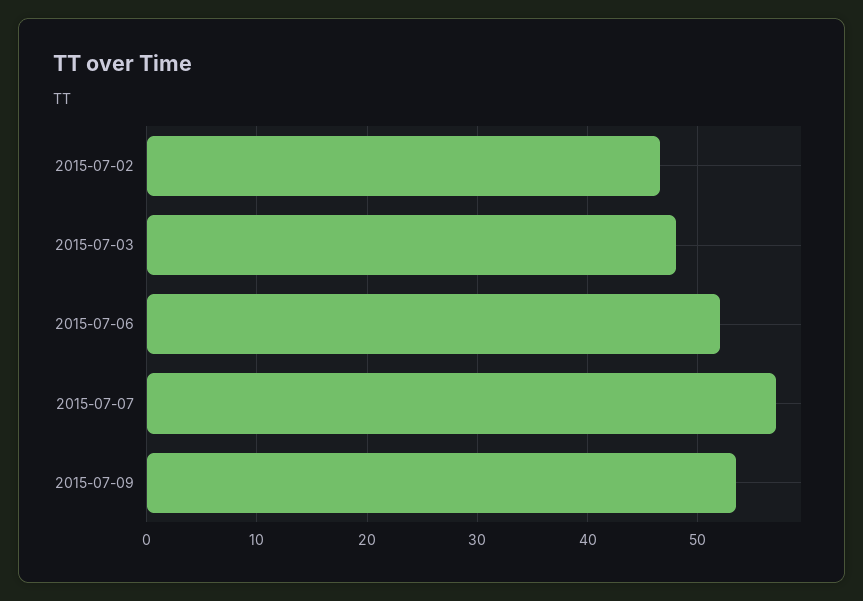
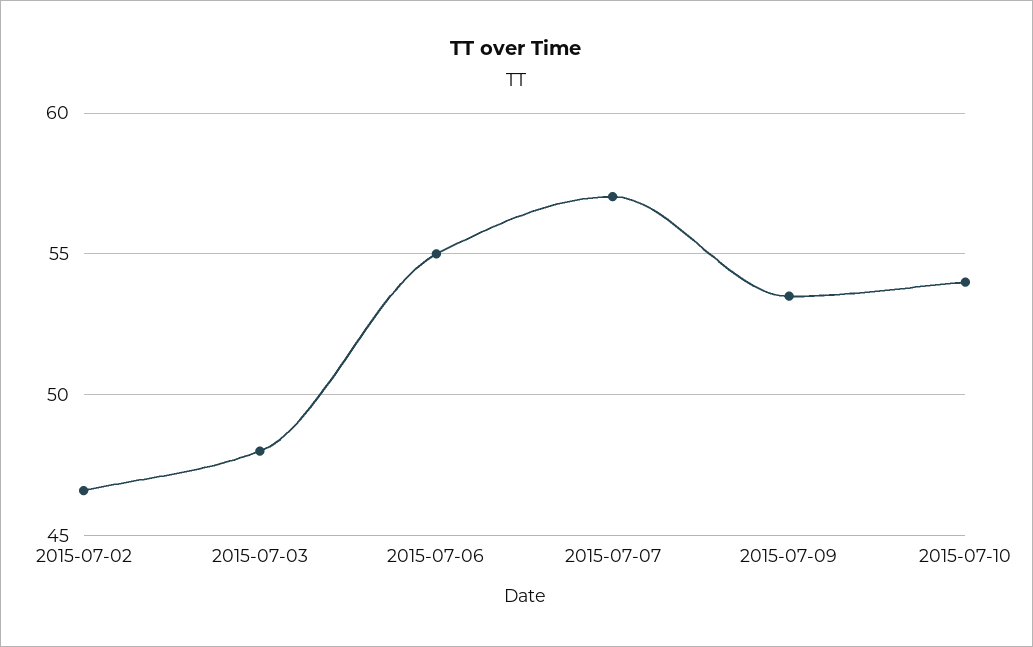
2015-07-06: 52 -> 55
2015-07-10: none -> 54

